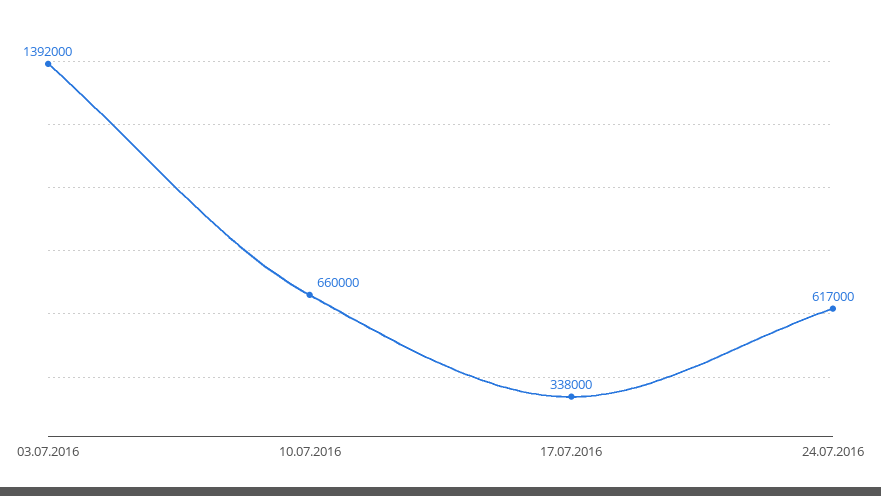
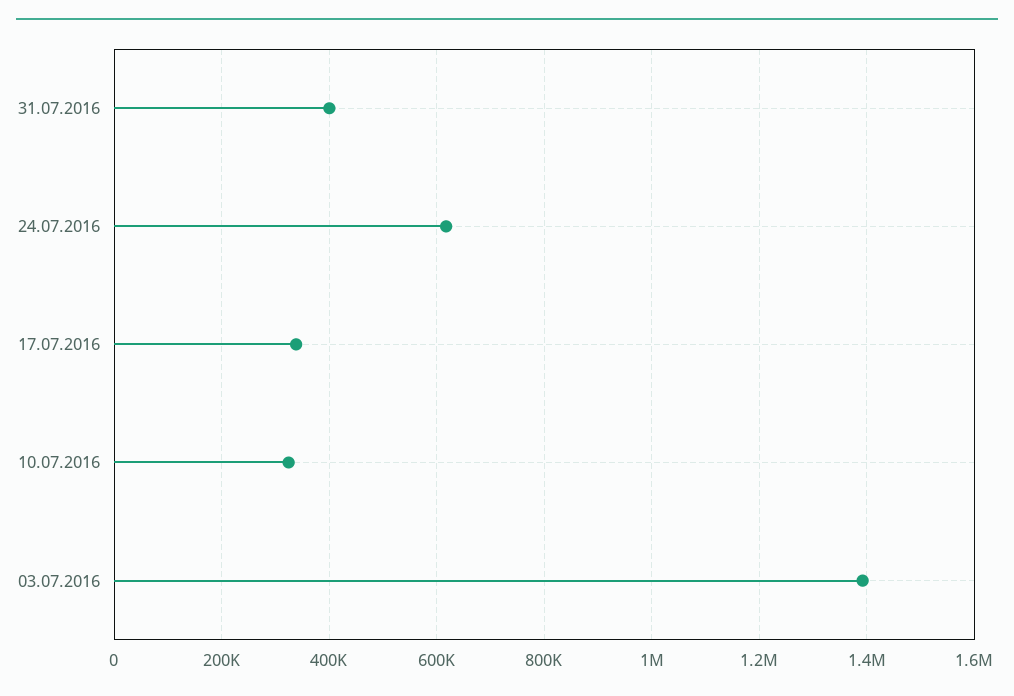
10.07.2016: 660000 -> 320000
31.07.2016: none -> 400000

